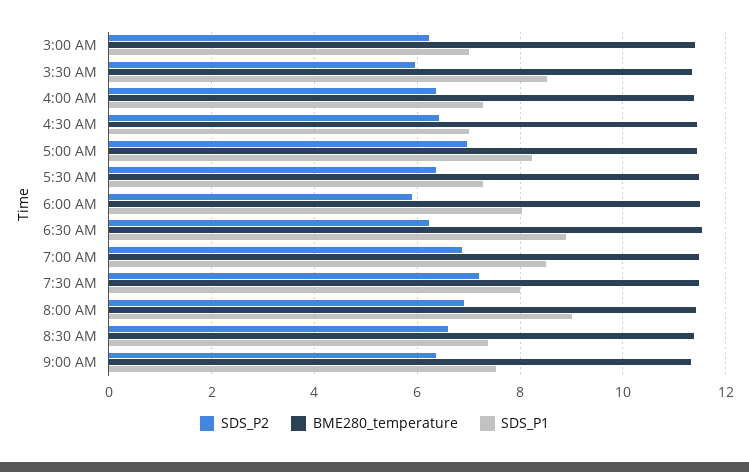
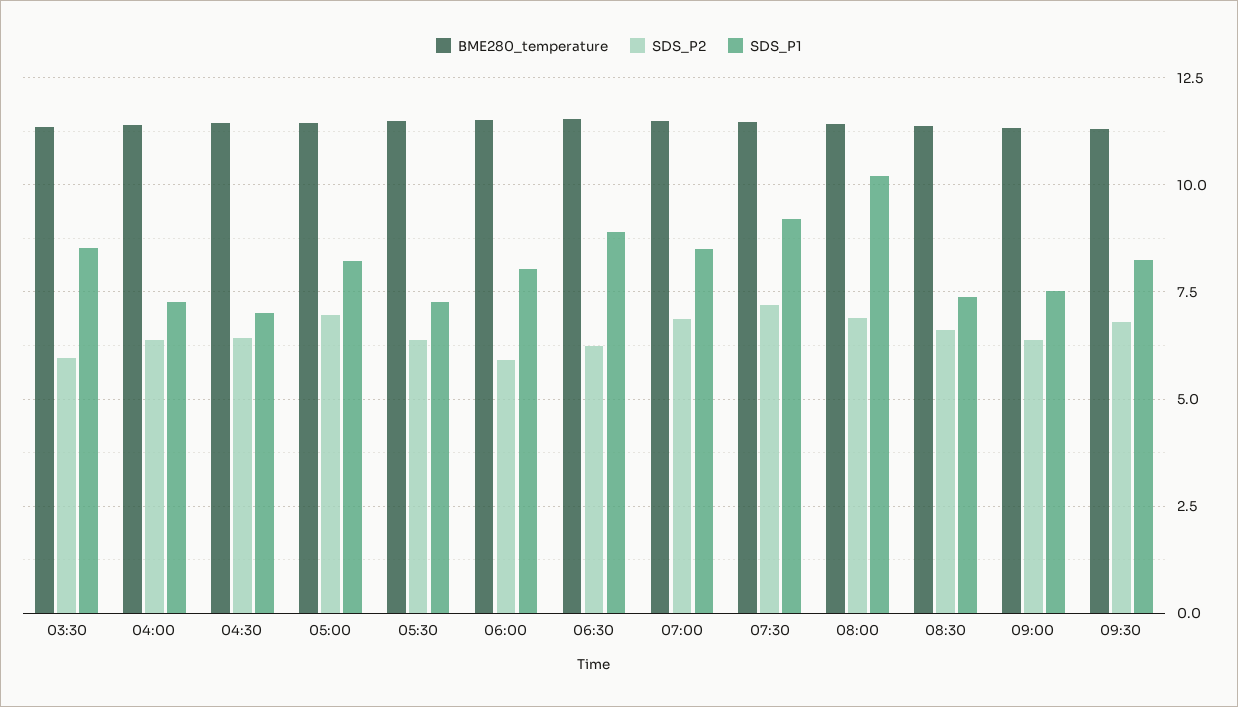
SDS_P2, 3:00 AM: 6.2 -> none
BME280_temperature, 3:00 AM: 11.4 -> none
SDS_P1, 3:00 AM: 7 -> none
SDS_P1, 7:30 AM: 8 -> 9.25
SDS_P1, 8:00 AM: 9 -> 10.25
BME280_temperature, 09:30: none -> 11.25
SDS_P2, 09:30: none -> 6.75
SDS_P1, 09:30: none -> 8.25

